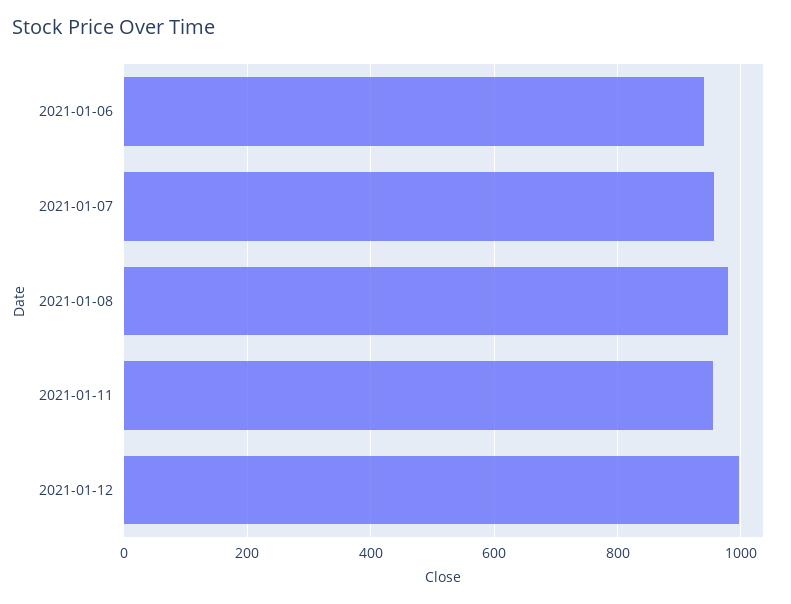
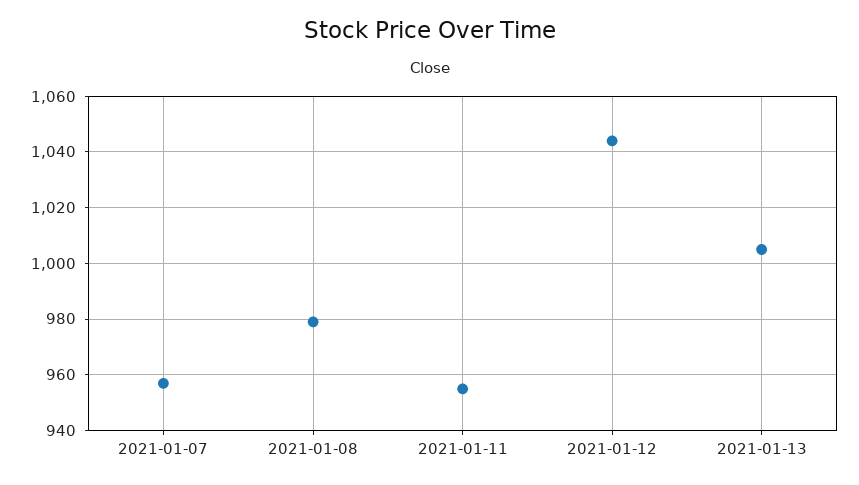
2021-01-06: 940 -> none
2021-01-12: 1000 -> 1045
2021-01-13: none -> 1005

